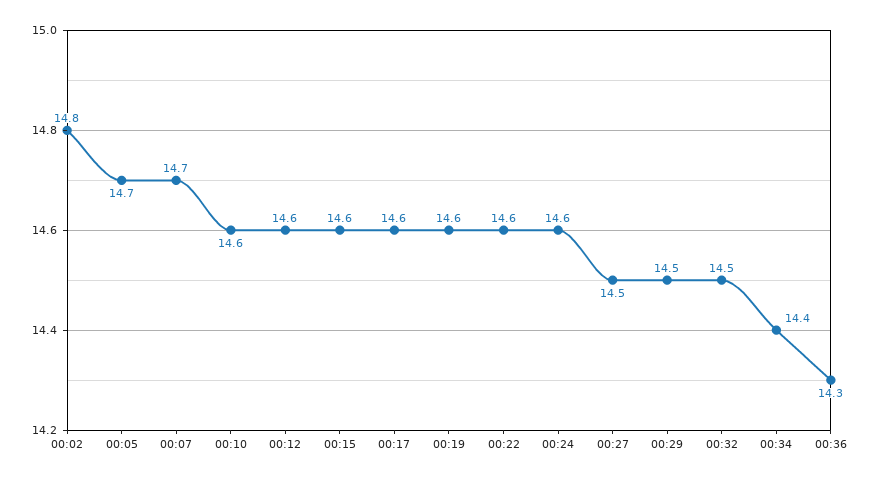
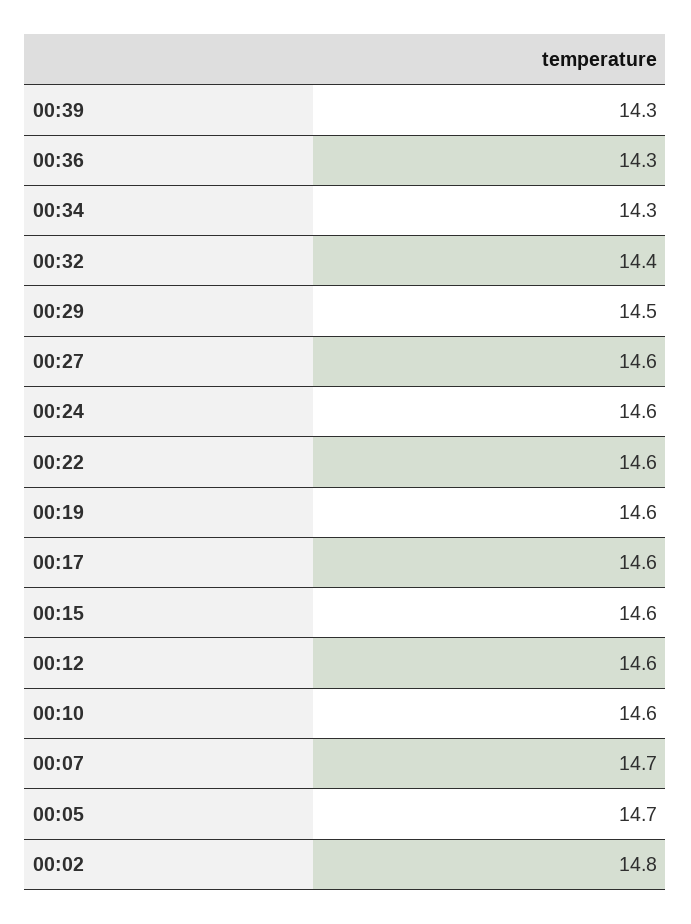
00:27: 14.5 -> 14.6
00:32: 14.5 -> 14.4
00:34: 14.4 -> 14.3
00:39: none -> 14.3

